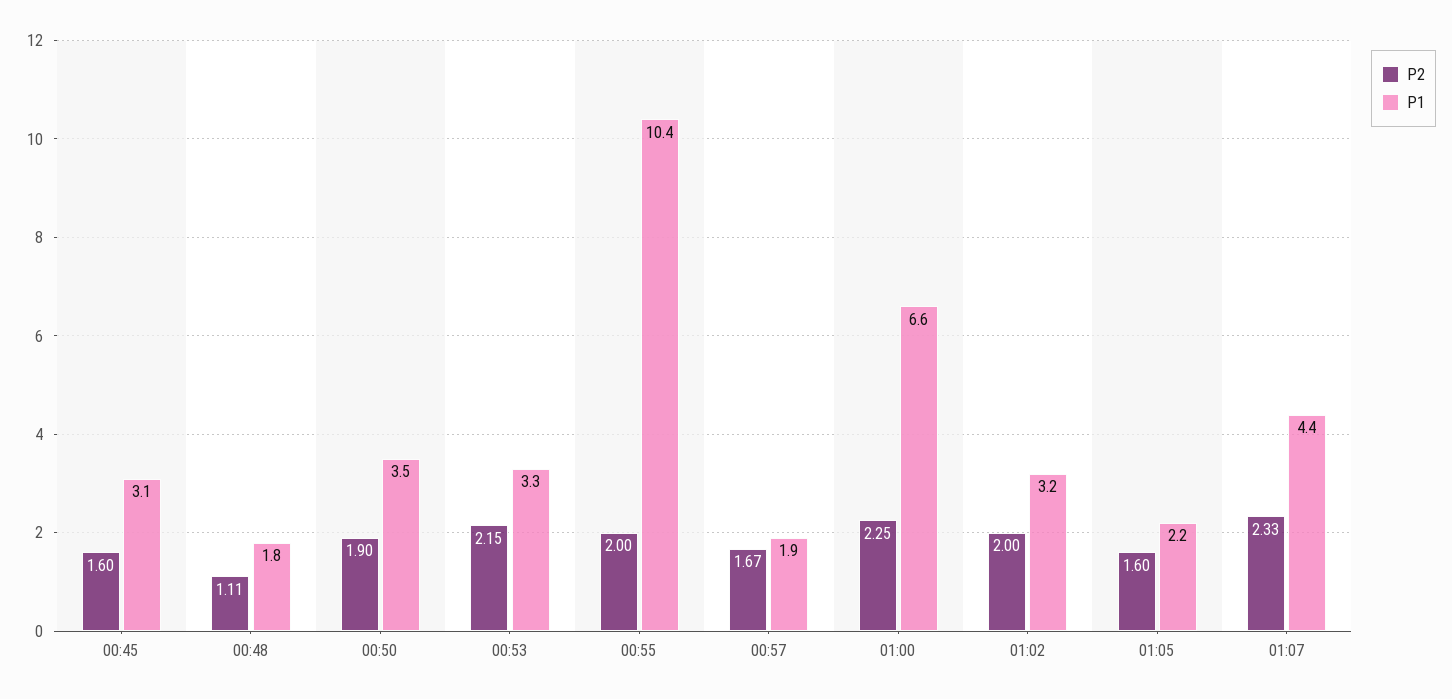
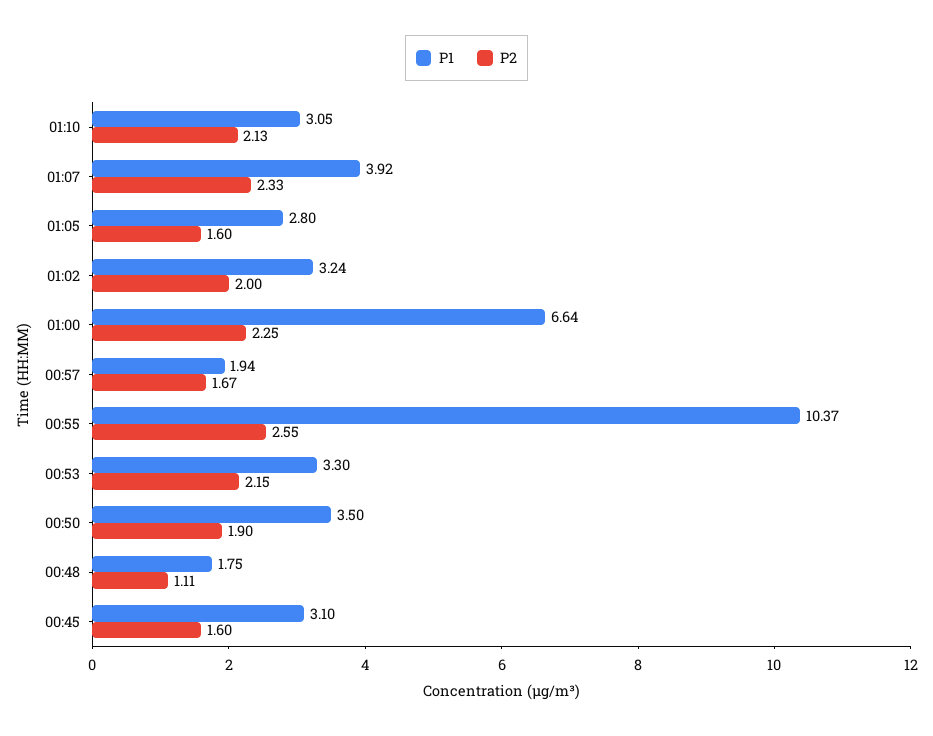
P2, 00:55: 2 -> 2.55
P1, 01:05: 2.2 -> 2.8
P1, 01:07: 4.4 -> 3.92
P1, 01:10: none -> 3.05
P2, 01:10: none -> 2.13

